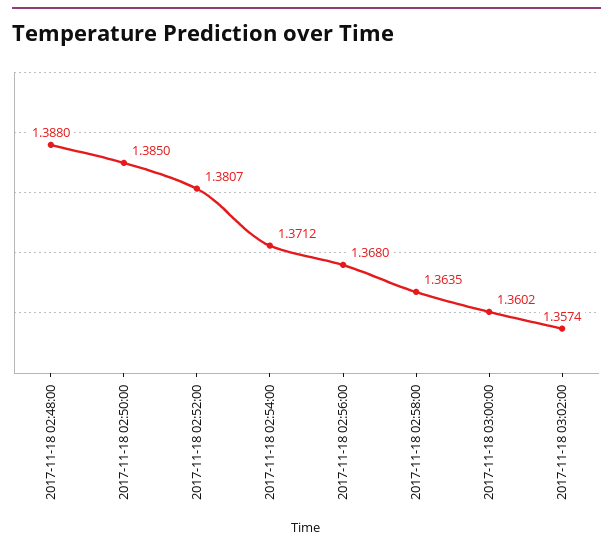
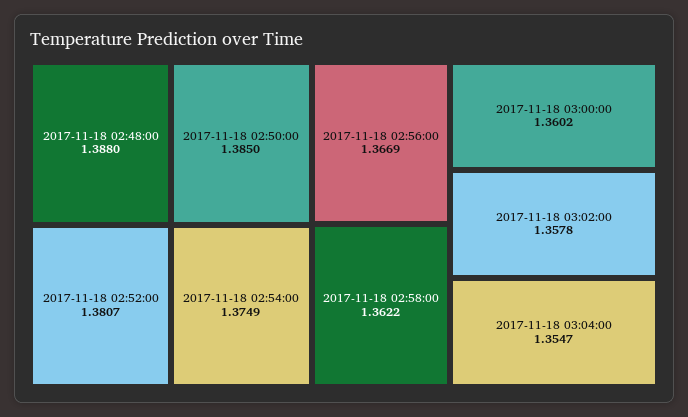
2017-11-18 02:54:00: 1.3712 -> 1.3749
2017-11-18 02:56:00: 1.368 -> 1.3669
2017-11-18 02:58:00: 1.3635 -> 1.3622
2017-11-18 03:02:00: 1.3574 -> 1.3578
2017-11-18 03:04:00: none -> 1.3547

